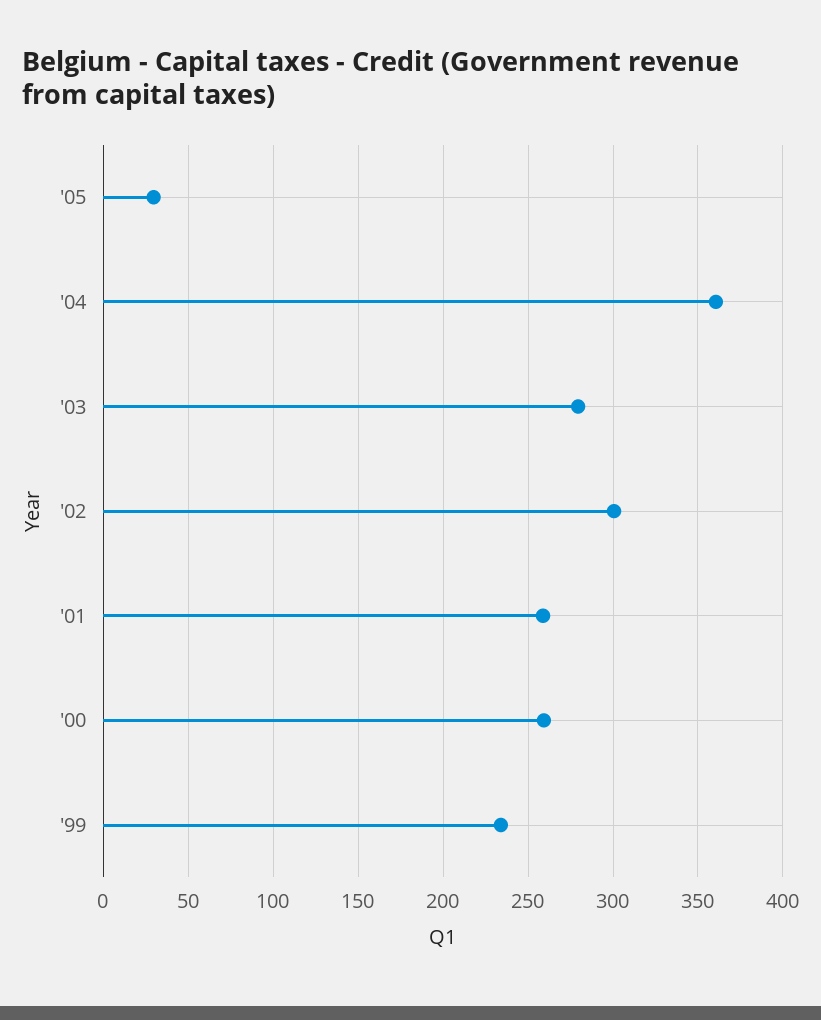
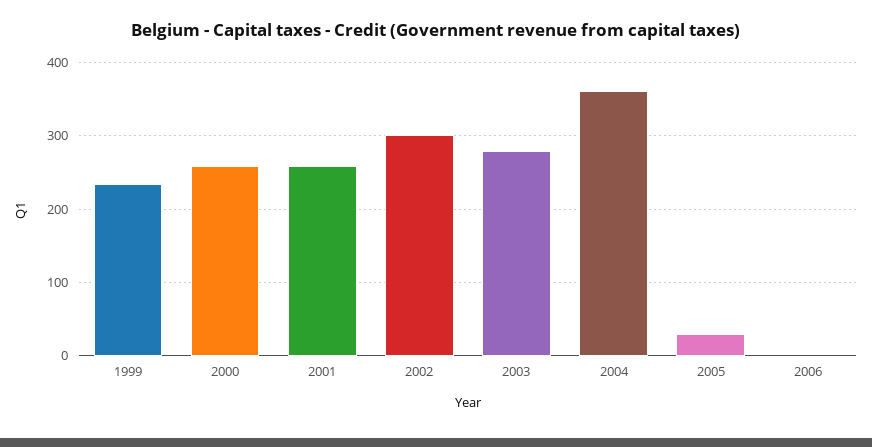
2006: none -> 0

